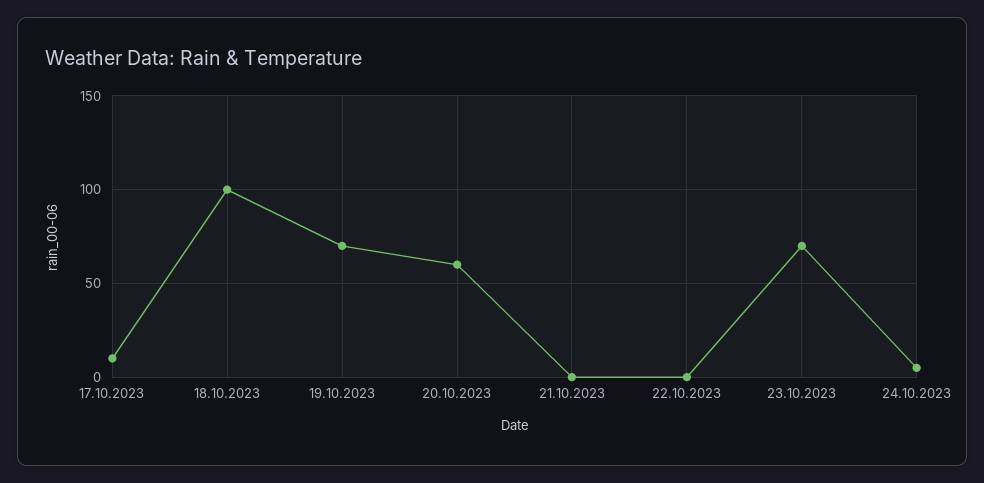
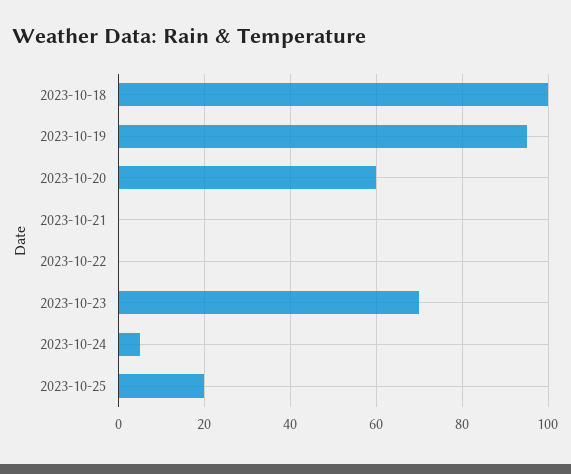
17.10.2023: 10 -> none
19.10.2023: 70 -> 95
2023-10-25: none -> 20

